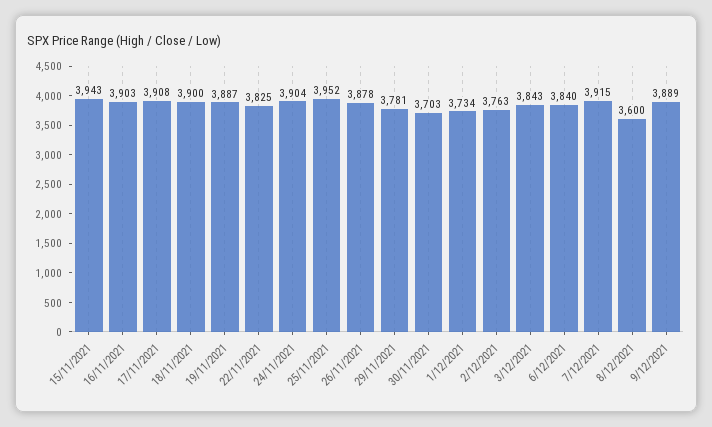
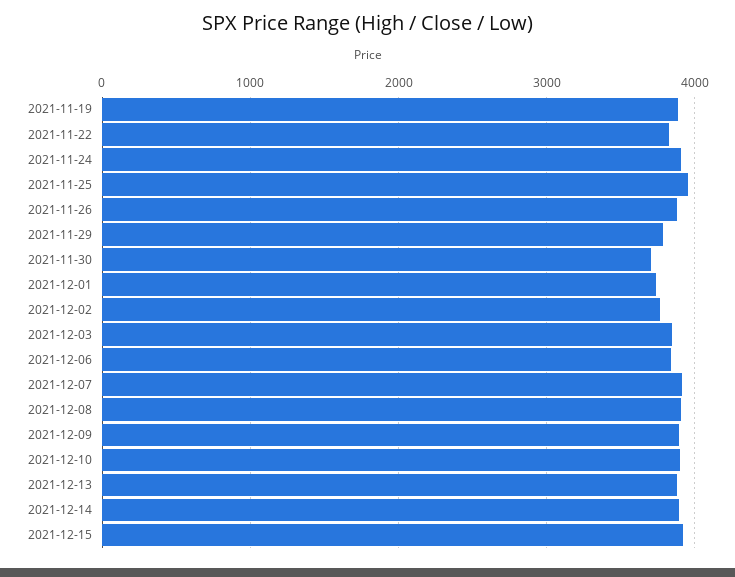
15/11/2021: 3943 -> none
16/11/2021: 3903 -> none
17/11/2021: 3908 -> none
18/11/2021: 3900 -> none
8/12/2021: 3600 -> 3900
2021-12-10: none -> 3900
2021-12-13: none -> 3900
2021-12-14: none -> 3900
2021-12-15: none -> 3900

